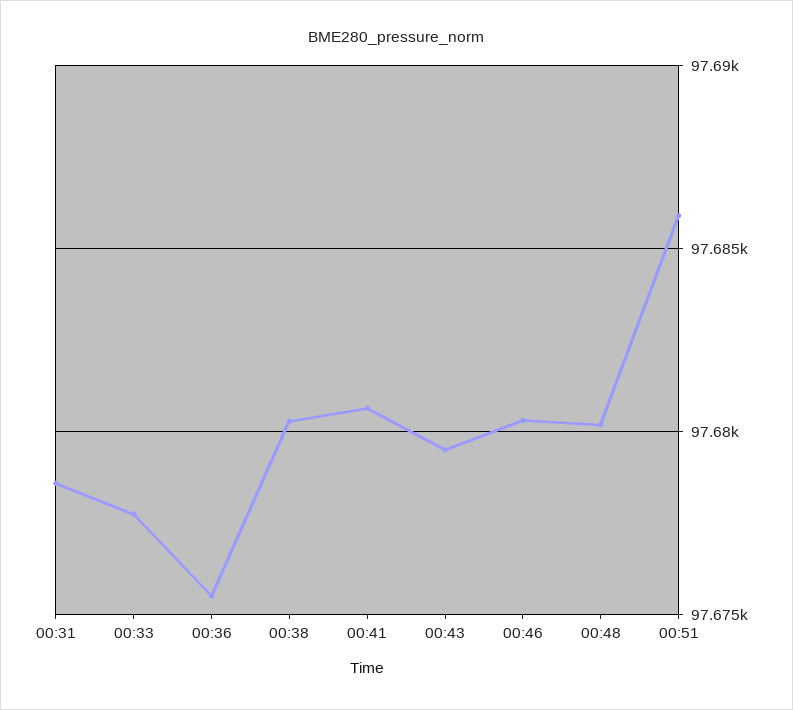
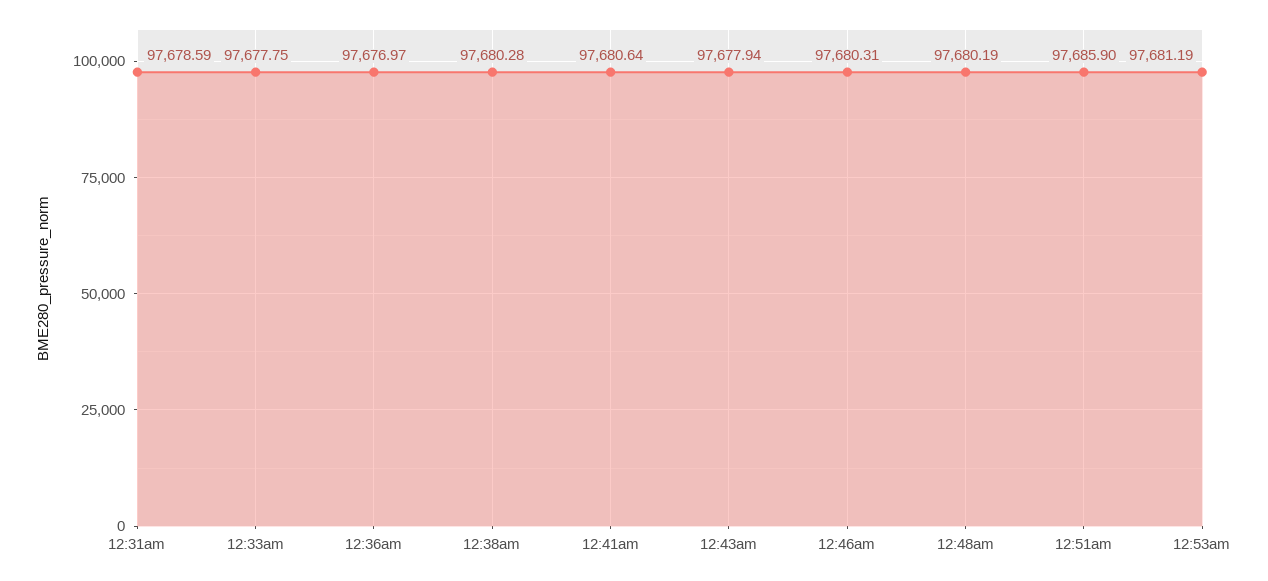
00:36: 97675.5 -> 97676.97
00:43: 97679.5 -> 97677.94
12:53am: none -> 97681.19

